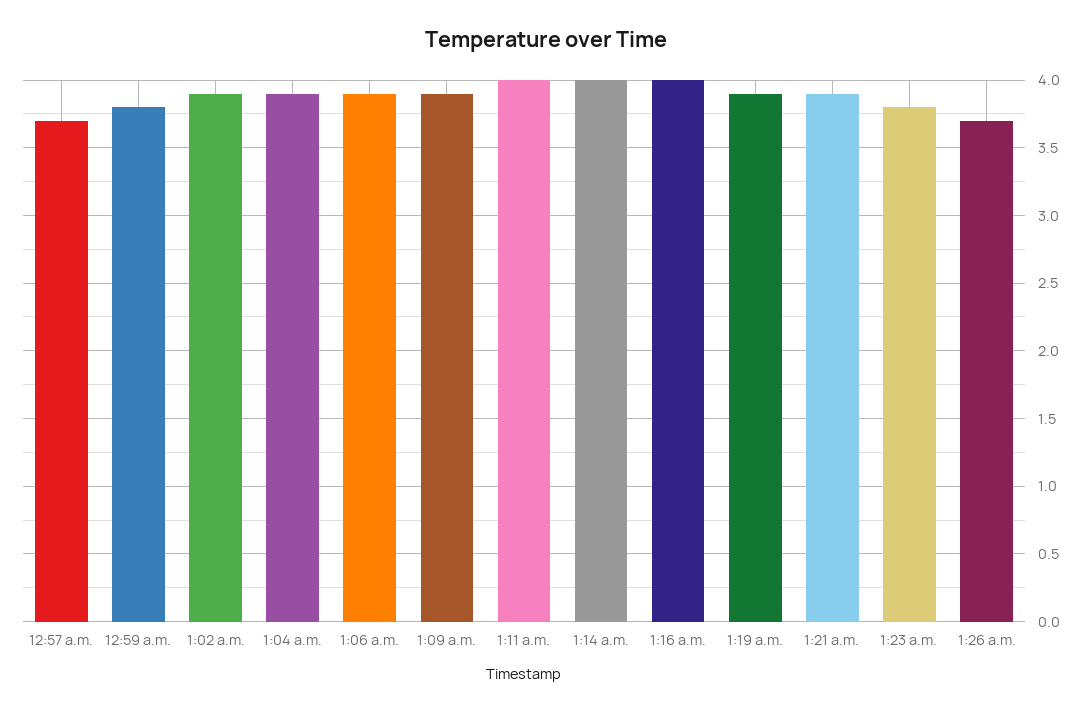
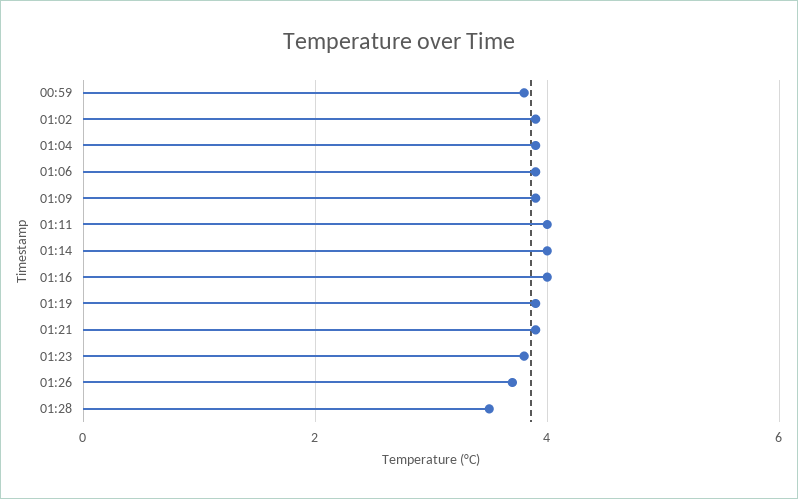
12:57 a.m.: 3.7 -> none
01:28: none -> 3.5

